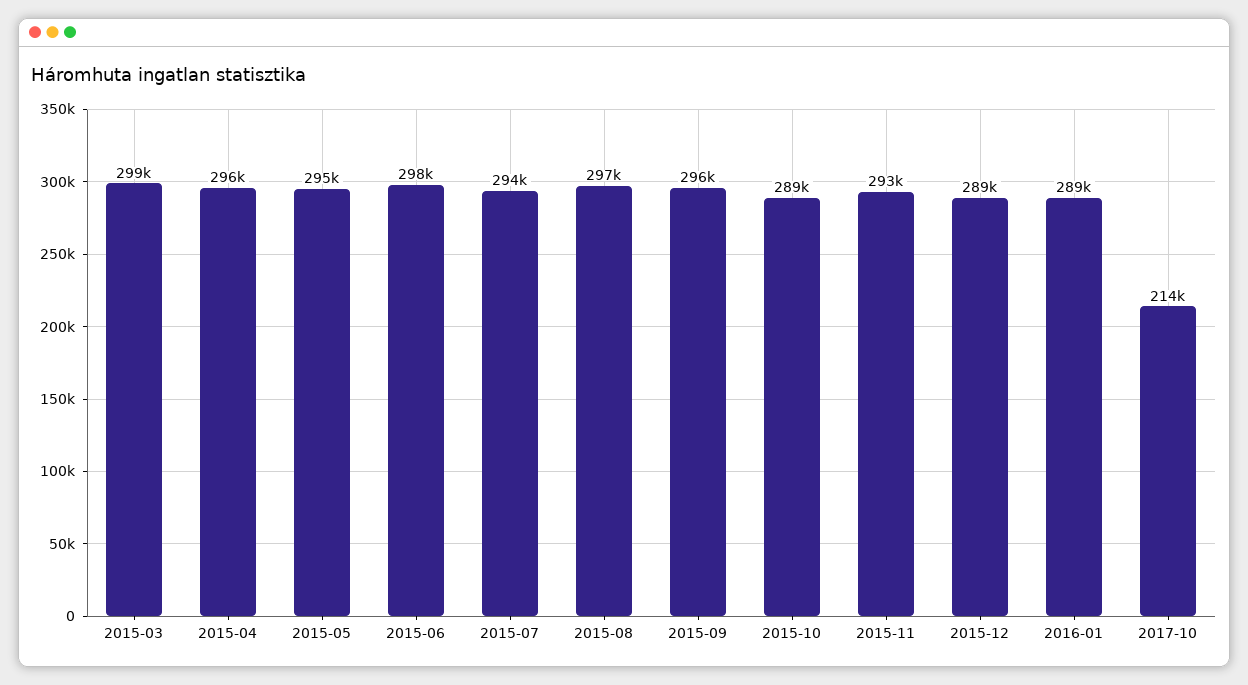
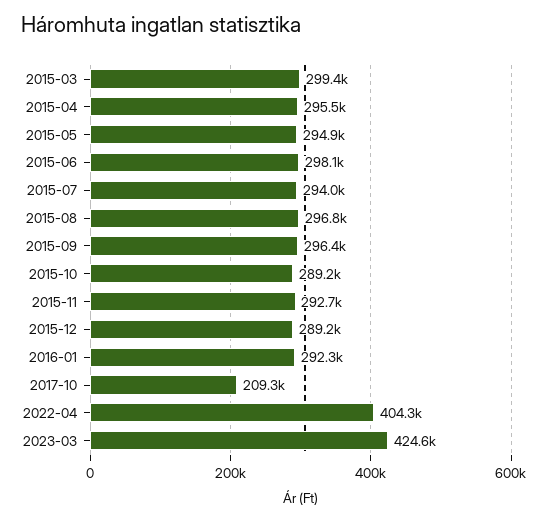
2016-01: 289000 -> 292300
2017-10: 214000 -> 209300
2022-04: none -> 404300
2023-03: none -> 424600

